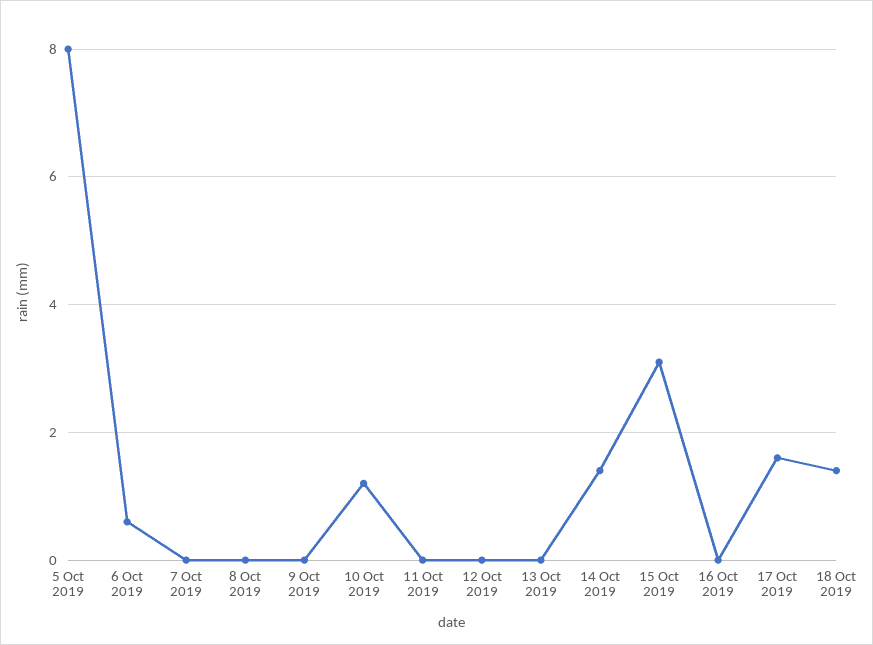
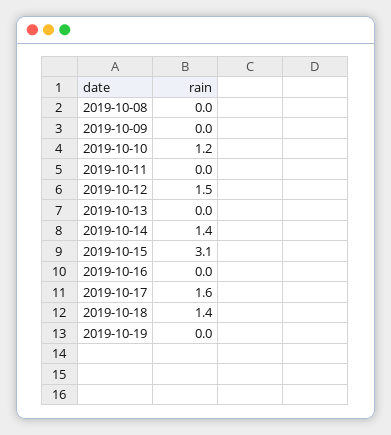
5 Oct 2019: 8 -> none
6 Oct 2019: 0.5 -> none
7 Oct 2019: 0 -> none
12 Oct 2019: 0 -> 1.5
2019-10-19: none -> 0

